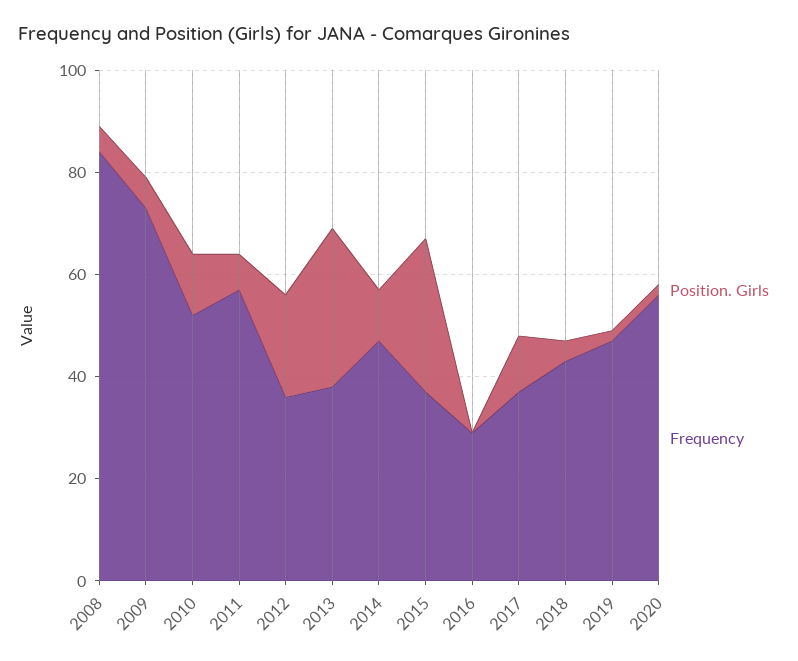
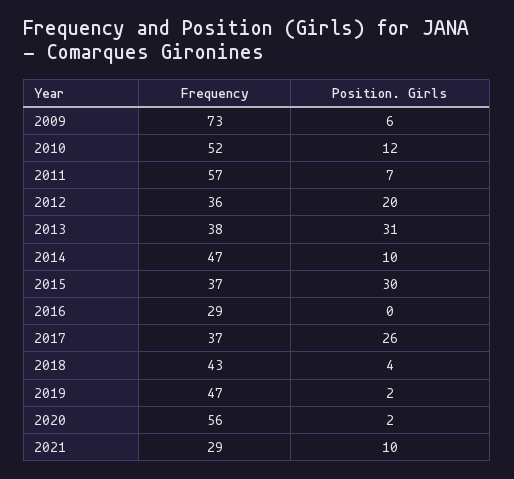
Position. Girls, 2008: 5 -> none
Frequency, 2008: 85 -> none
Position. Girls, 2017: 10 -> 26
Frequency, 2021: none -> 29
Position. Girls, 2021: none -> 10

